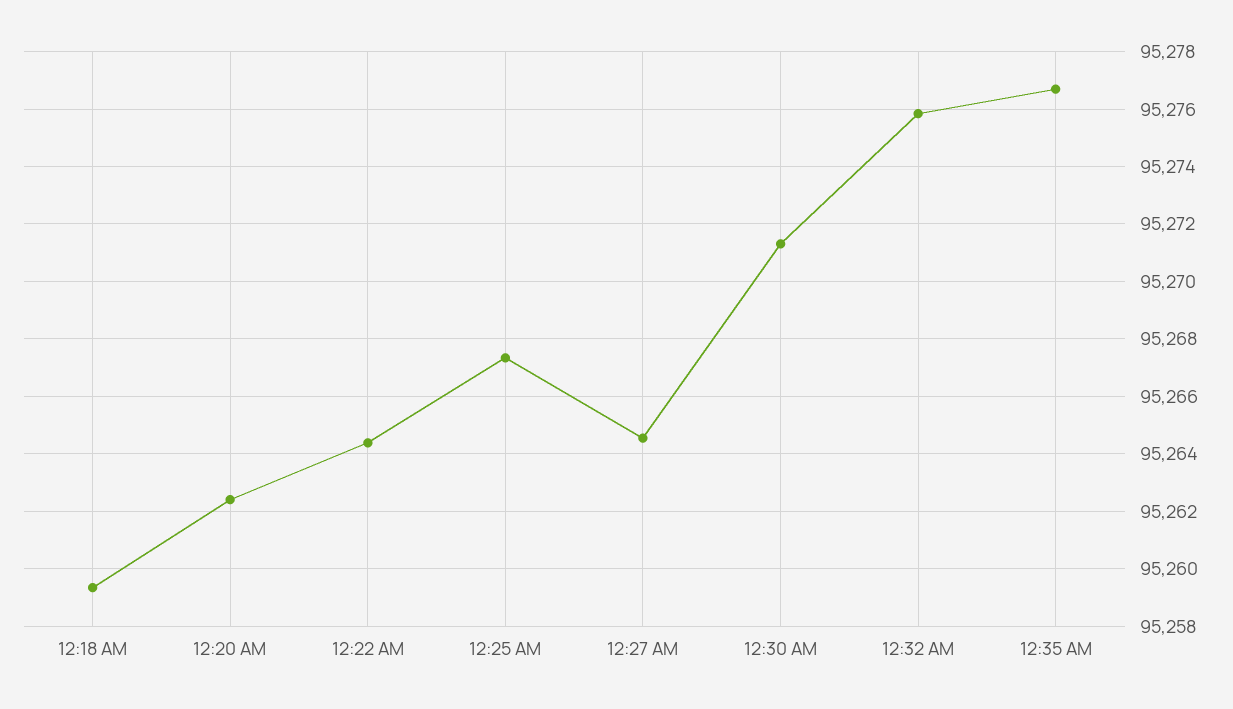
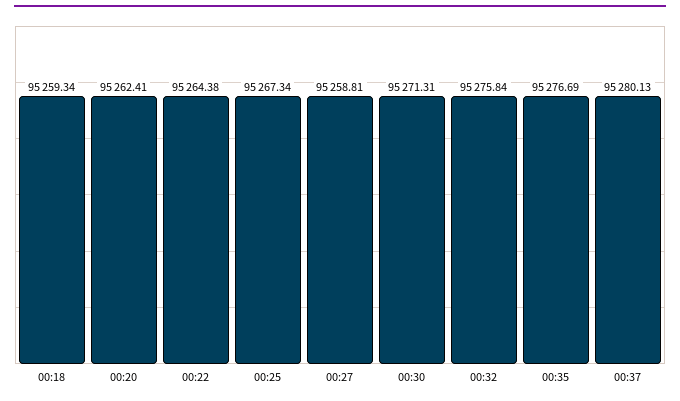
12:27 AM: 95264.5 -> 95258.81
00:37: none -> 95280.13

